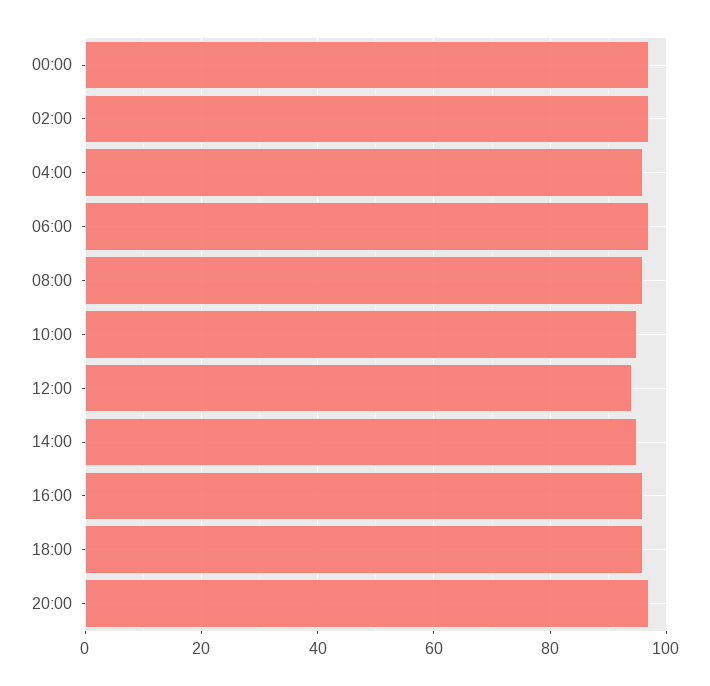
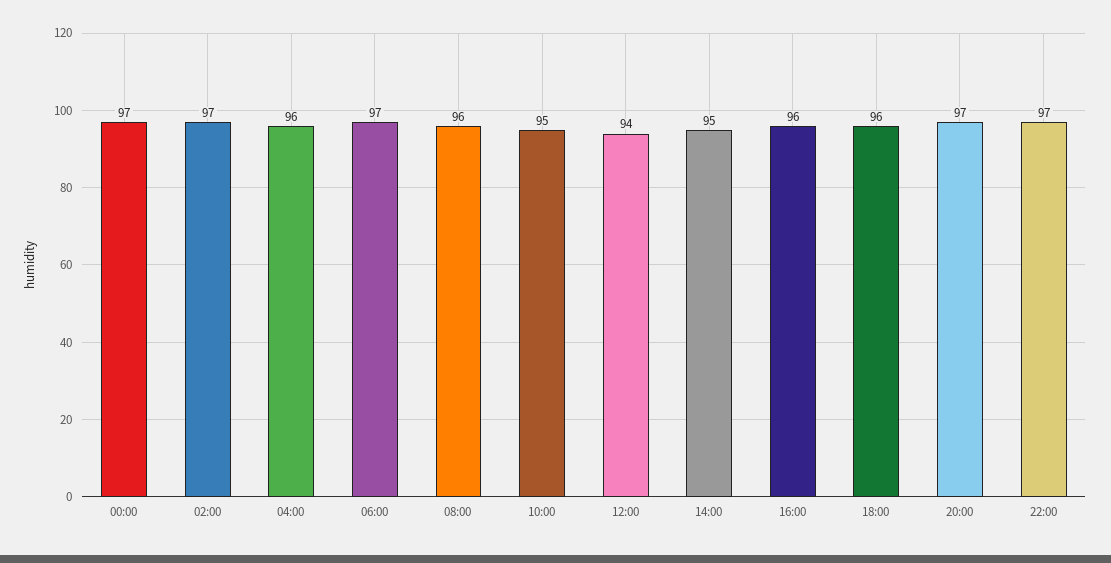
22:00: none -> 97

